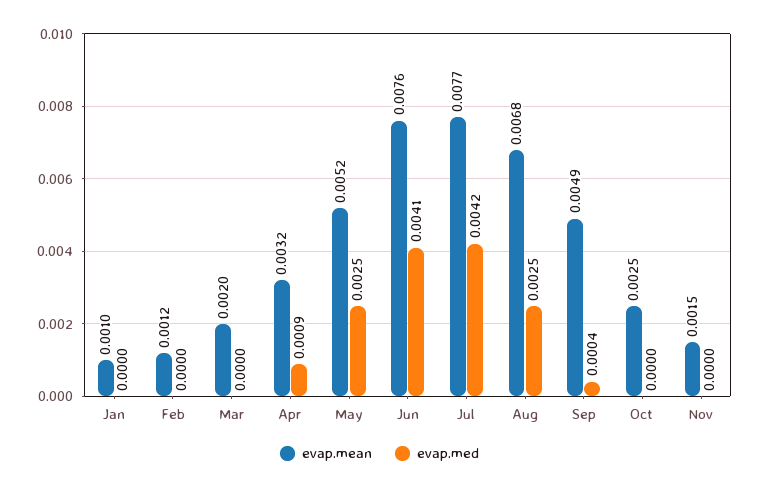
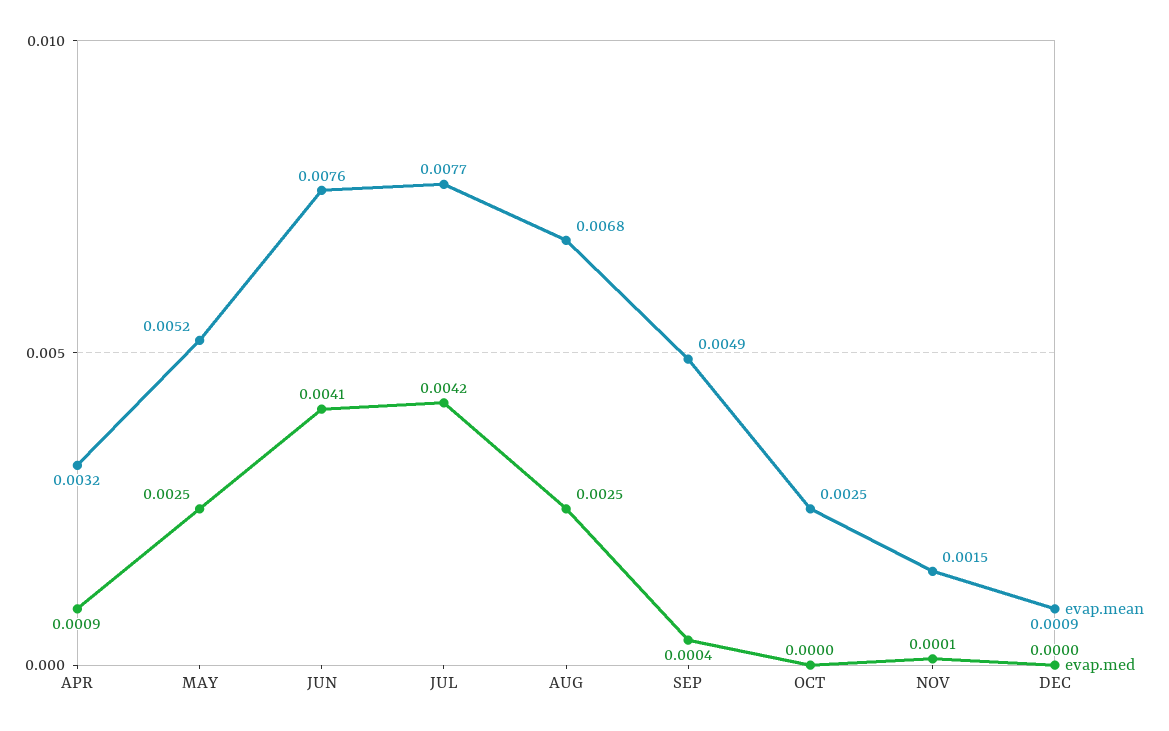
evap.mean, Jan: 0.001 -> none
evap.med, Jan: 0 -> none
evap.mean, Feb: 0.0012 -> none
evap.med, Feb: 0 -> none
evap.mean, Mar: 0.002 -> none
evap.med, Mar: 0 -> none
evap.med, Nov: 0 -> 0.0001
evap.mean, DEC: none -> 0.0009
evap.med, DEC: none -> 0

